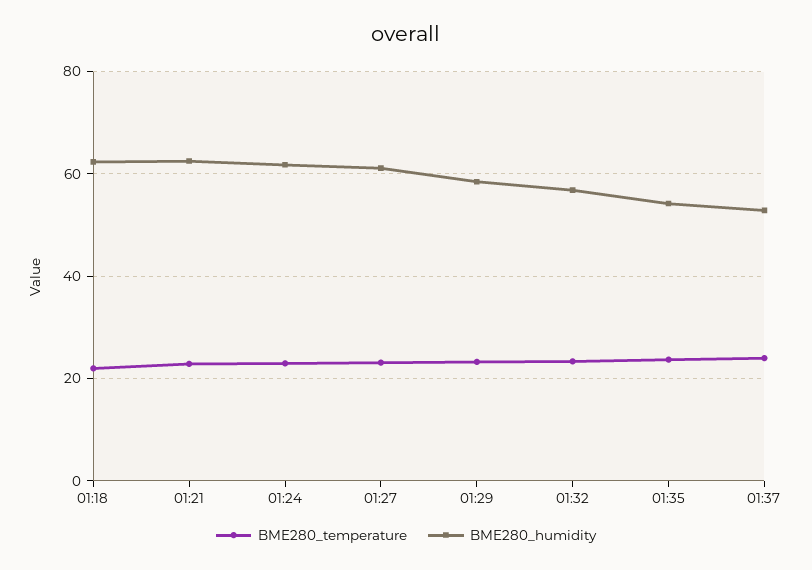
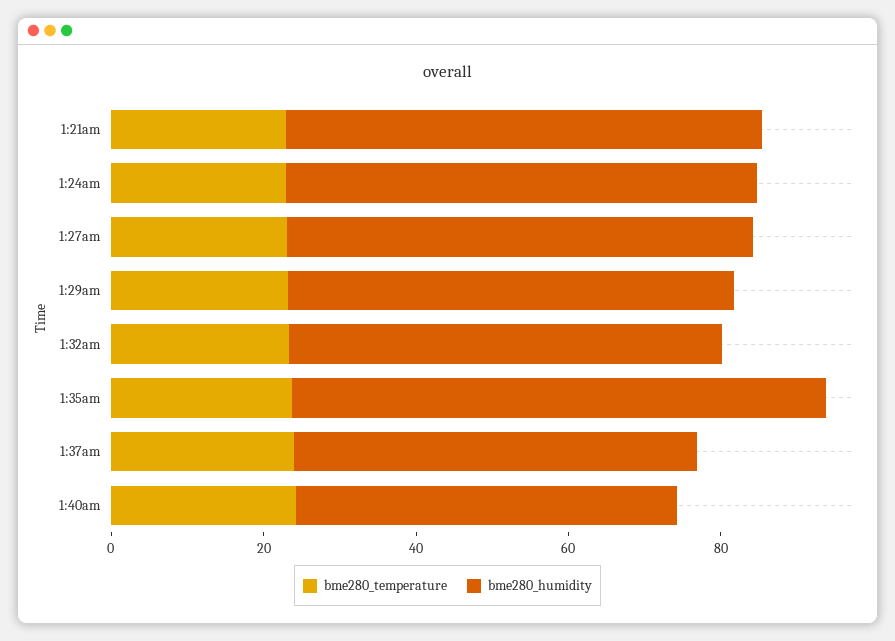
BME280_temperature, 01:18: 22 -> none
BME280_humidity, 01:18: 62 -> none
BME280_humidity, 01:35: 54 -> 70
BME280_temperature, 1:40am: none -> 25
BME280_humidity, 1:40am: none -> 50

